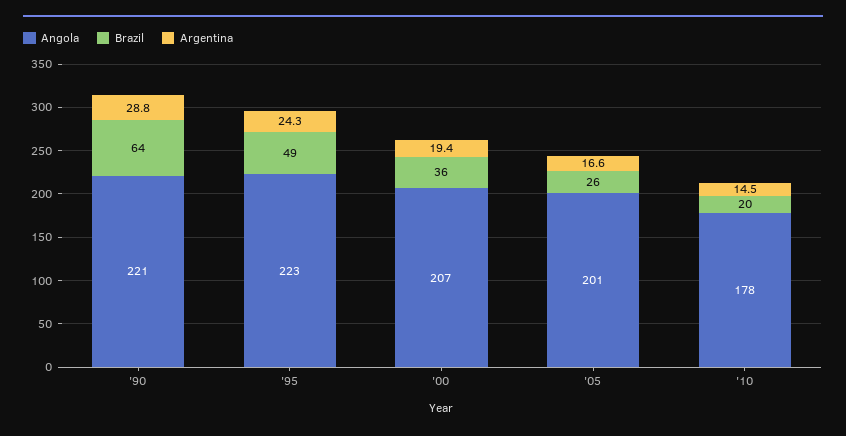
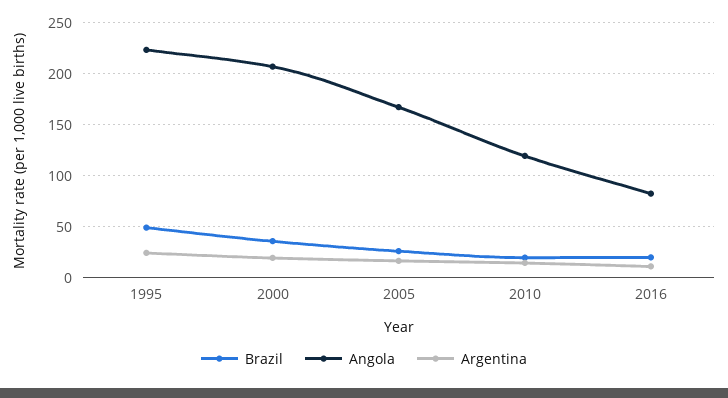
Angola, '90: 221 -> none
Brazil, '90: 64 -> none
Argentina, '90: 28.8 -> none
Angola, '05: 201 -> 170
Angola, '10: 178 -> 120
Brazil, 2016: none -> 20
Angola, 2016: none -> 80
Argentina, 2016: none -> 10

